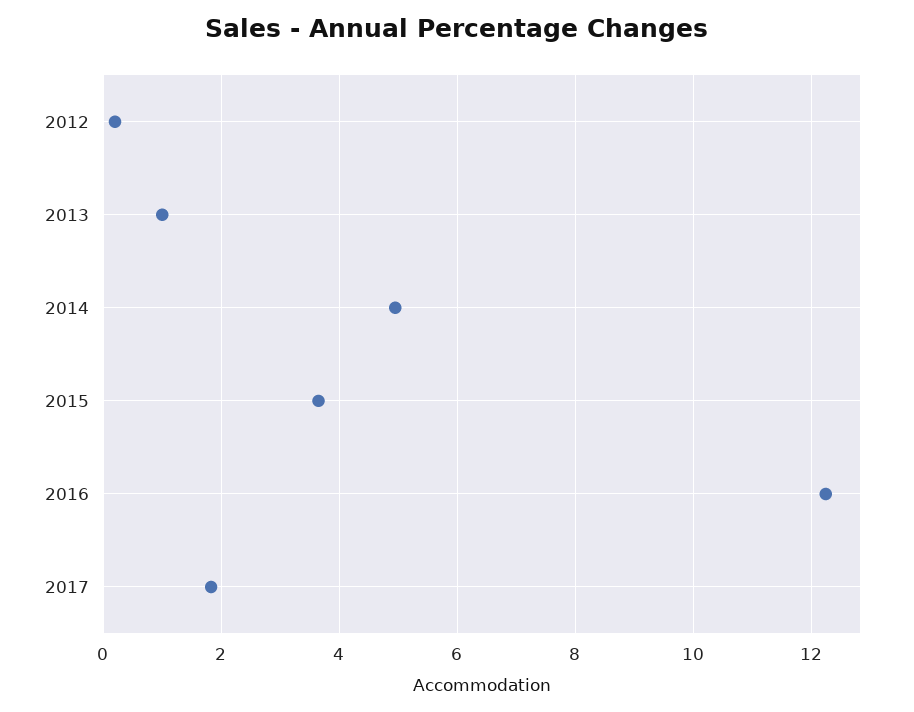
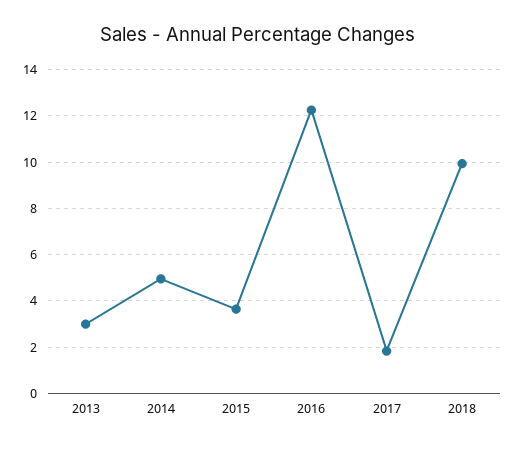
2012: 0.2 -> none
2013: 1 -> 3
2018: none -> 10

